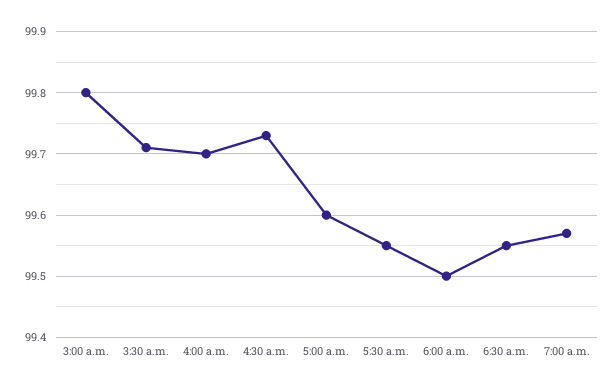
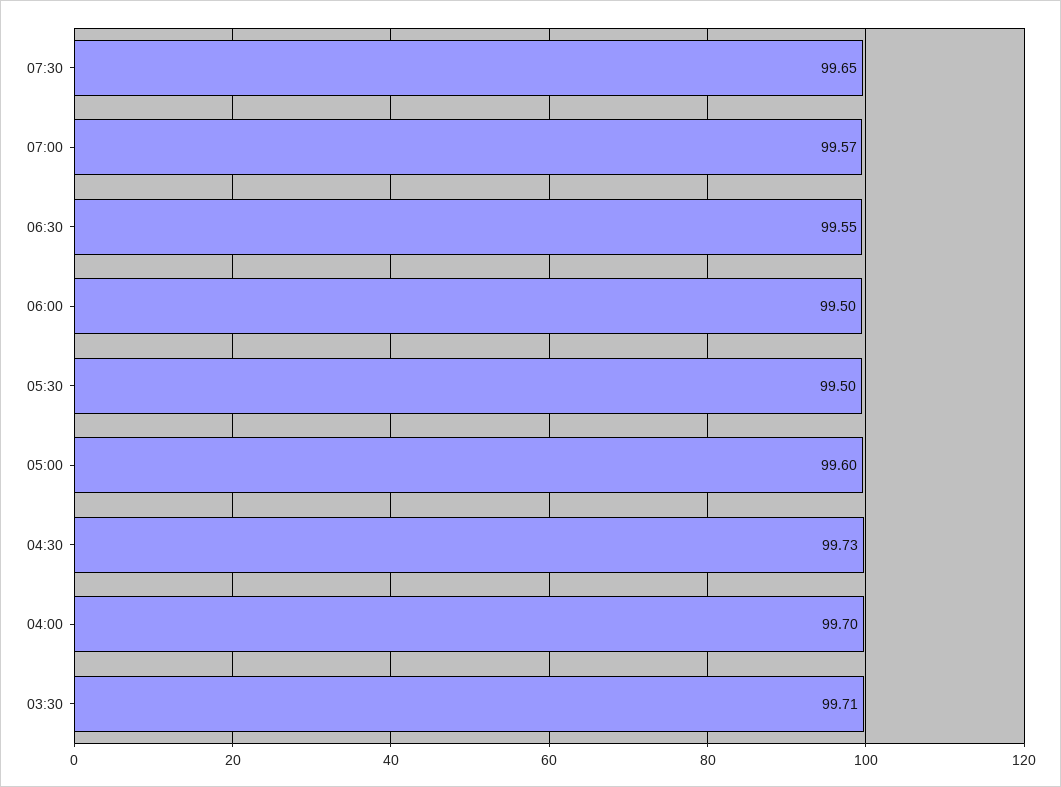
3:00 a.m.: 99.8 -> none
5:30 a.m.: 99.55 -> 99.5
07:30: none -> 99.65

